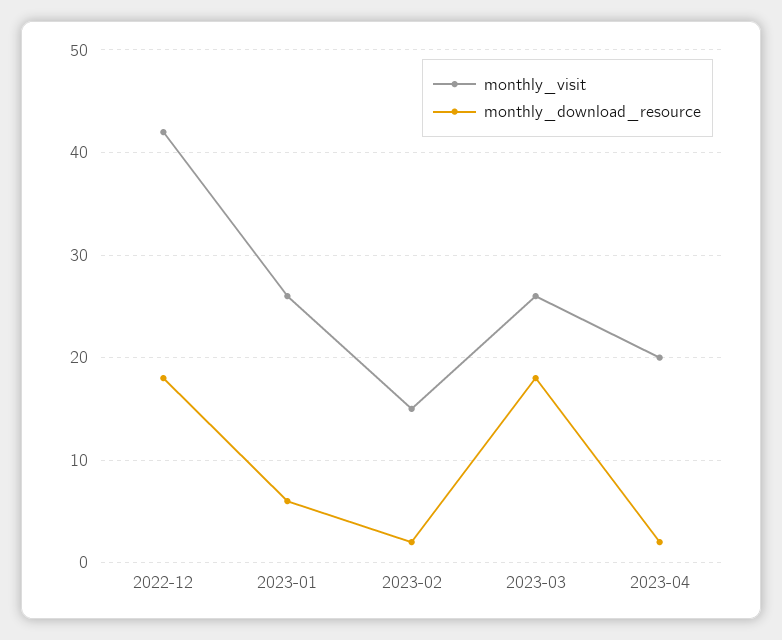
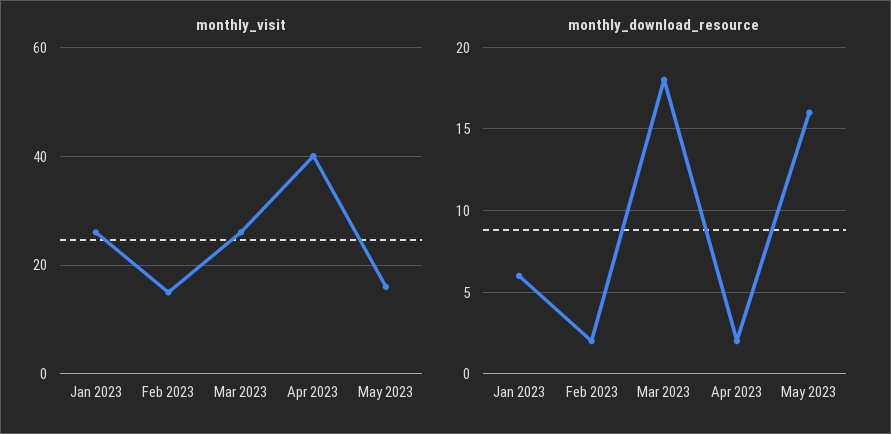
monthly_visit, 2022-12: 42 -> none
monthly_download_resource, 2022-12: 18 -> none
monthly_visit, 2023-04: 20 -> 40
monthly_visit, May 2023: none -> 15
monthly_download_resource, May 2023: none -> 16

